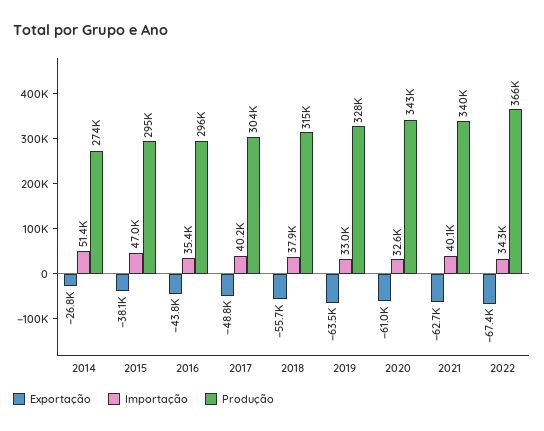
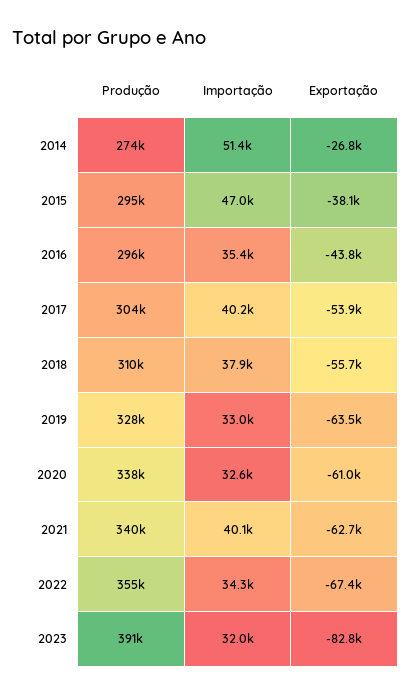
Exportação, 2017: -48800 -> -53900
Produção, 2018: 315000 -> 310000
Produção, 2020: 343000 -> 338000
Produção, 2022: 366000 -> 355000
Produção, 2023: none -> 391000
Importação, 2023: none -> 32000
Exportação, 2023: none -> -82800

